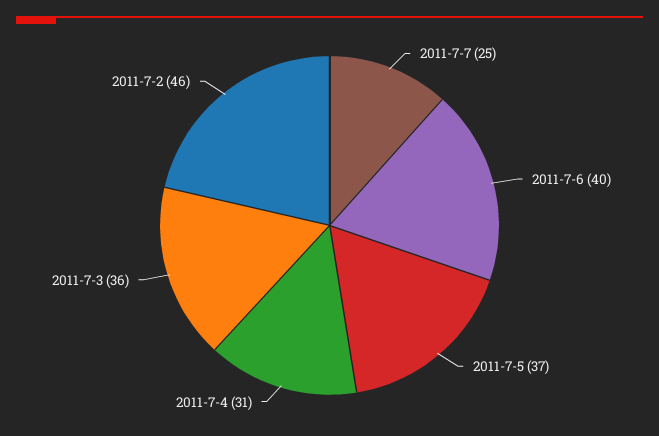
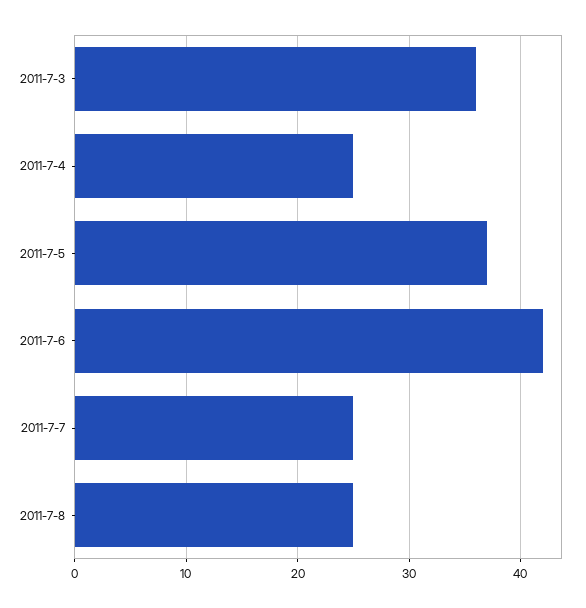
2011-7-6: 40 -> 42
2011-7-4: 31 -> 25
2011-7-2: 46 -> none
2011-7-8: none -> 25

